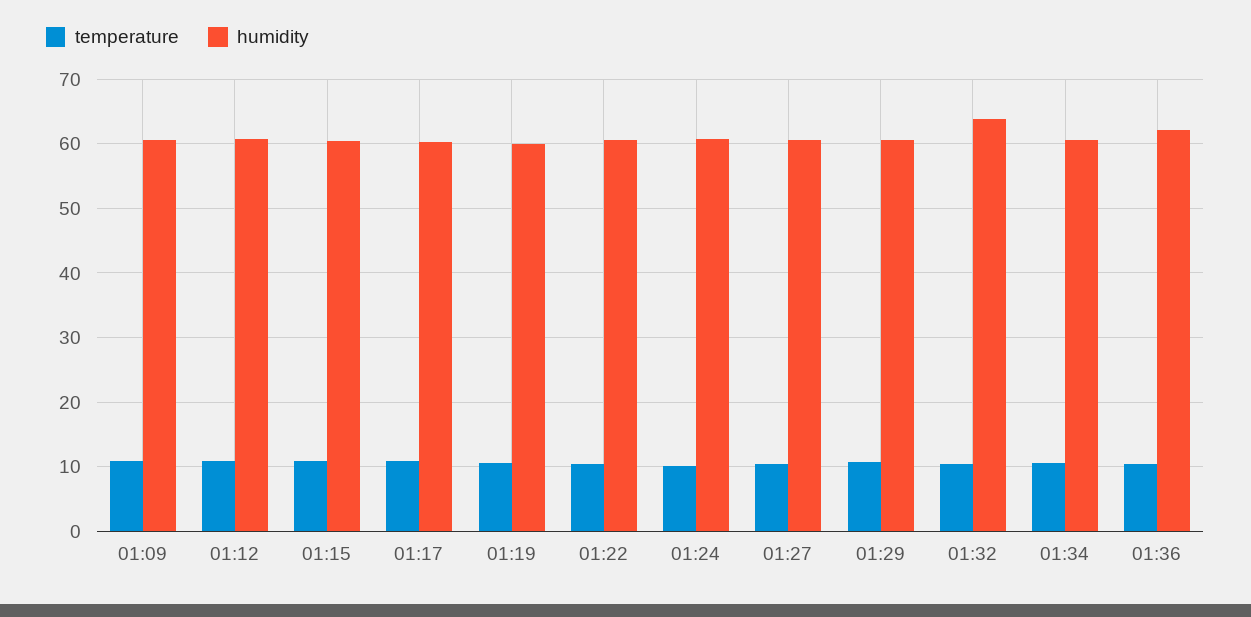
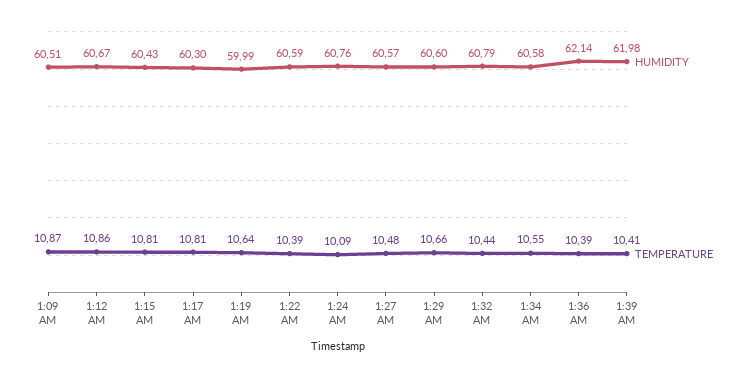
humidity, 01:32: 64 -> 60.79
humidity, 1:39 AM: none -> 61.98
temperature, 1:39 AM: none -> 10.41

